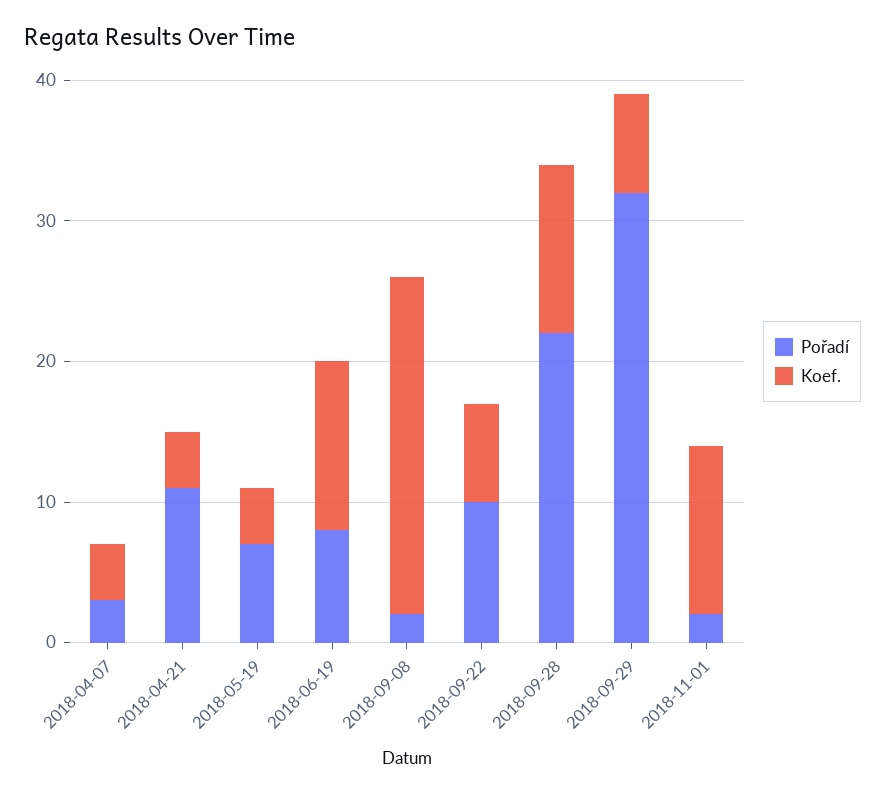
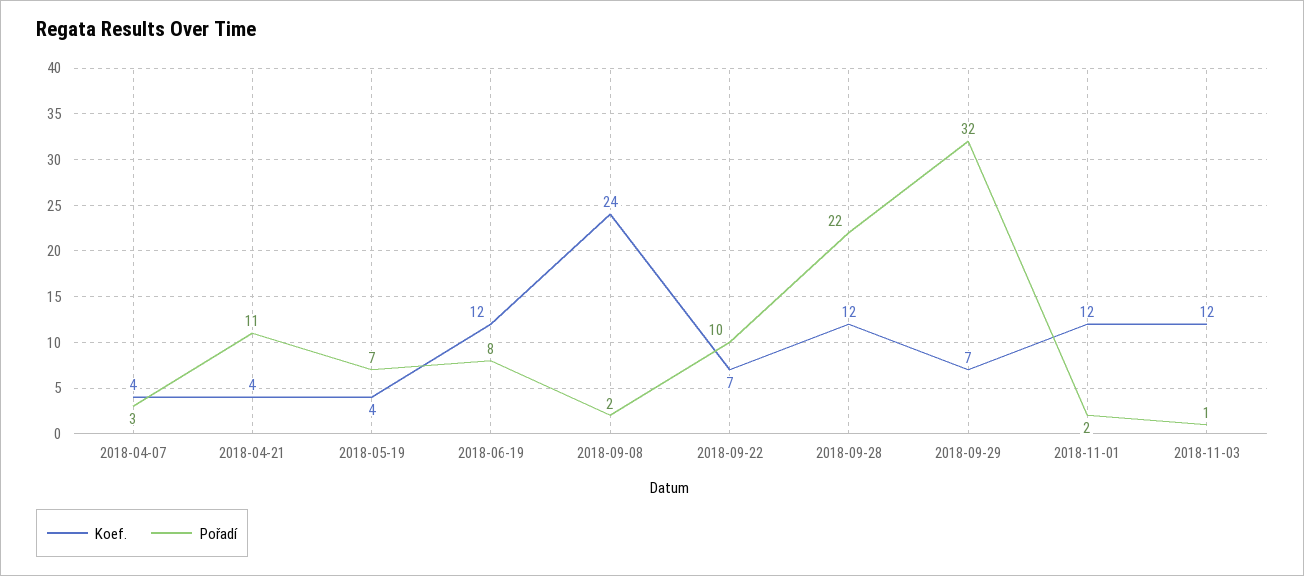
Koef., 2018-11-03: none -> 12
Pořadí, 2018-11-03: none -> 1

